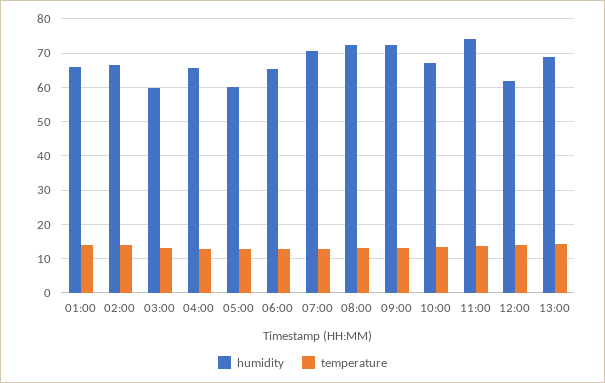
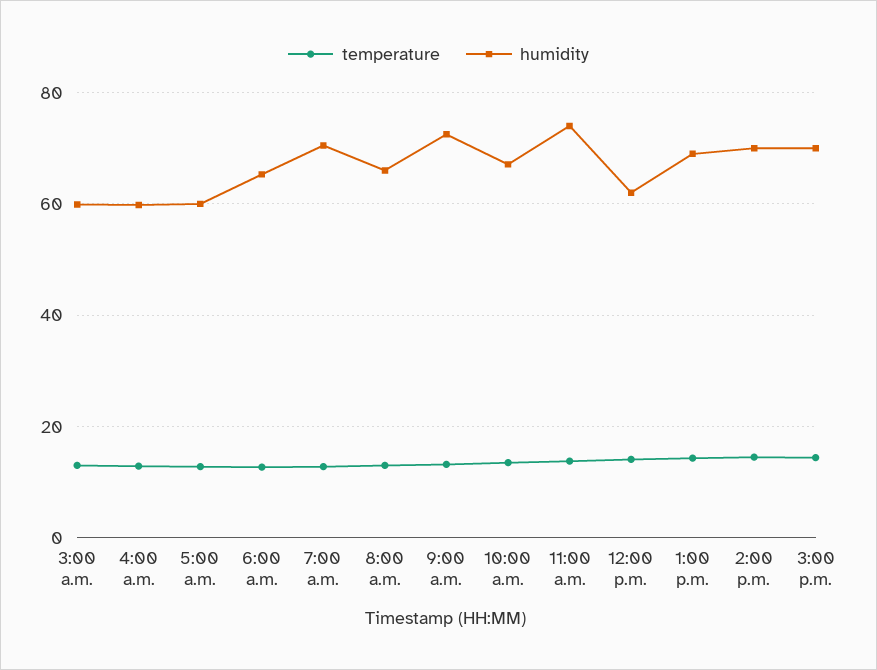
humidity, 01:00: 66 -> none
temperature, 01:00: 14 -> none
humidity, 02:00: 66 -> none
temperature, 02:00: 14 -> none
humidity, 04:00: 66 -> 60
humidity, 08:00: 72 -> 66
temperature, 2:00 p.m.: none -> 14
humidity, 2:00 p.m.: none -> 70
temperature, 3:00 p.m.: none -> 14
humidity, 3:00 p.m.: none -> 70

